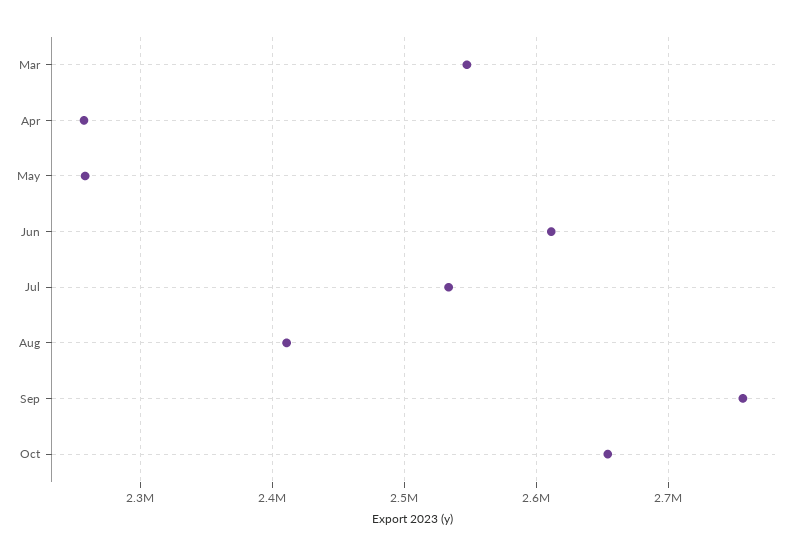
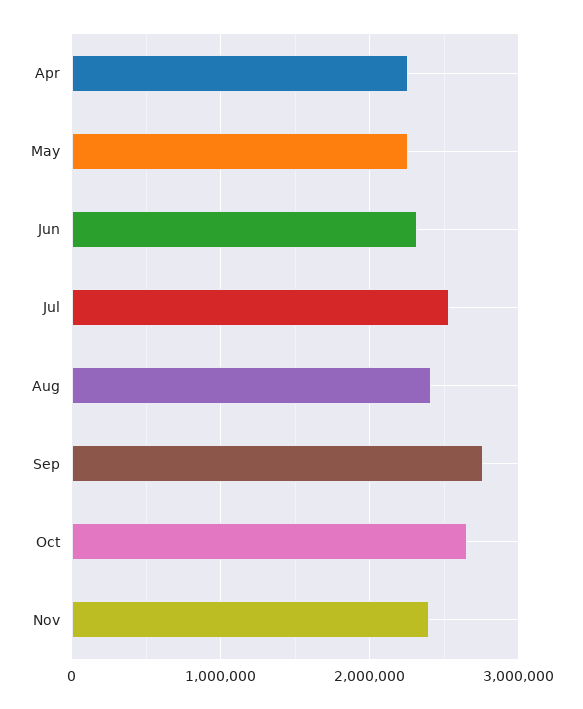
Mar: 2550000 -> none
Jun: 2610000 -> 2300000
Nov: none -> 2400000

